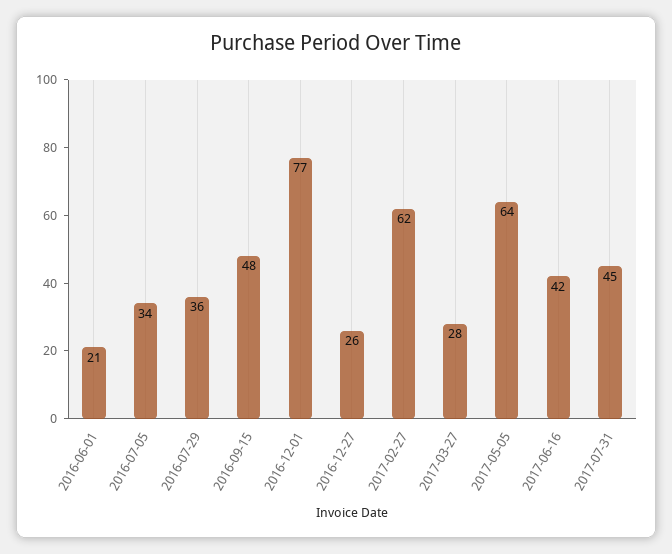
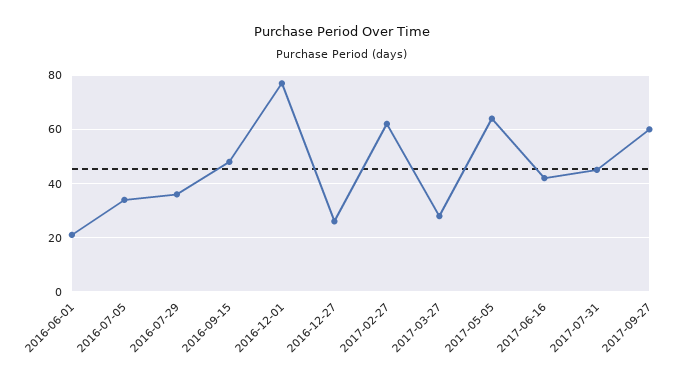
2017-09-27: none -> 60

